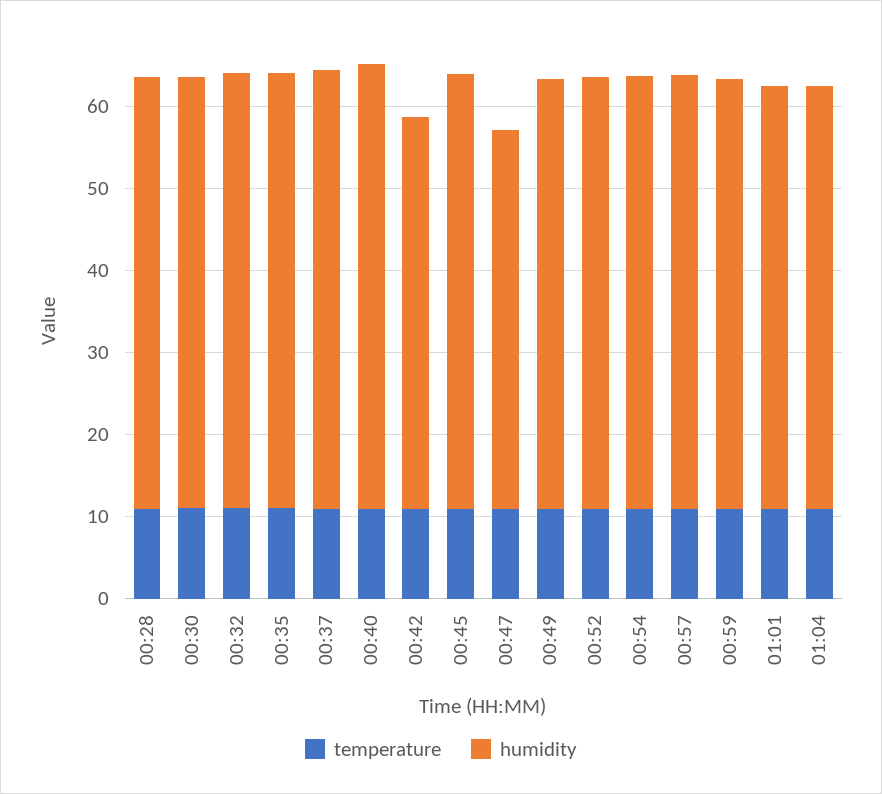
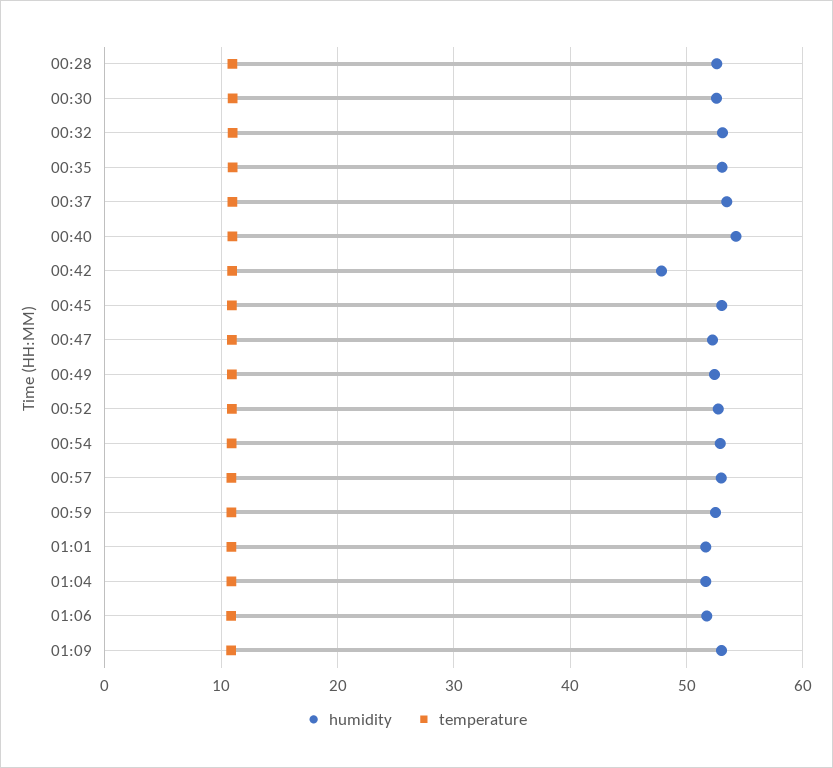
humidity, 00:47: 46 -> 52
humidity, 01:06: none -> 52
temperature, 01:06: none -> 11
humidity, 01:09: none -> 53
temperature, 01:09: none -> 11

